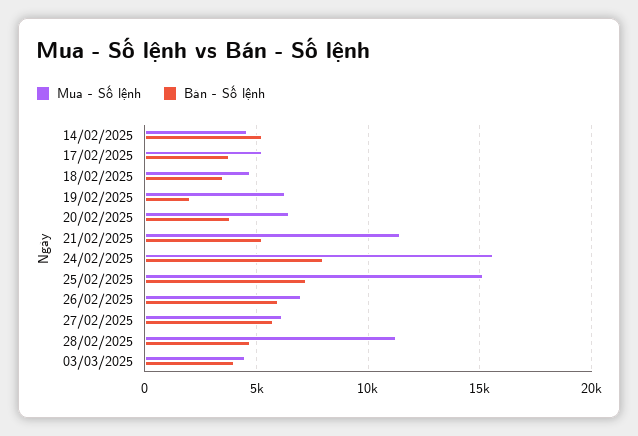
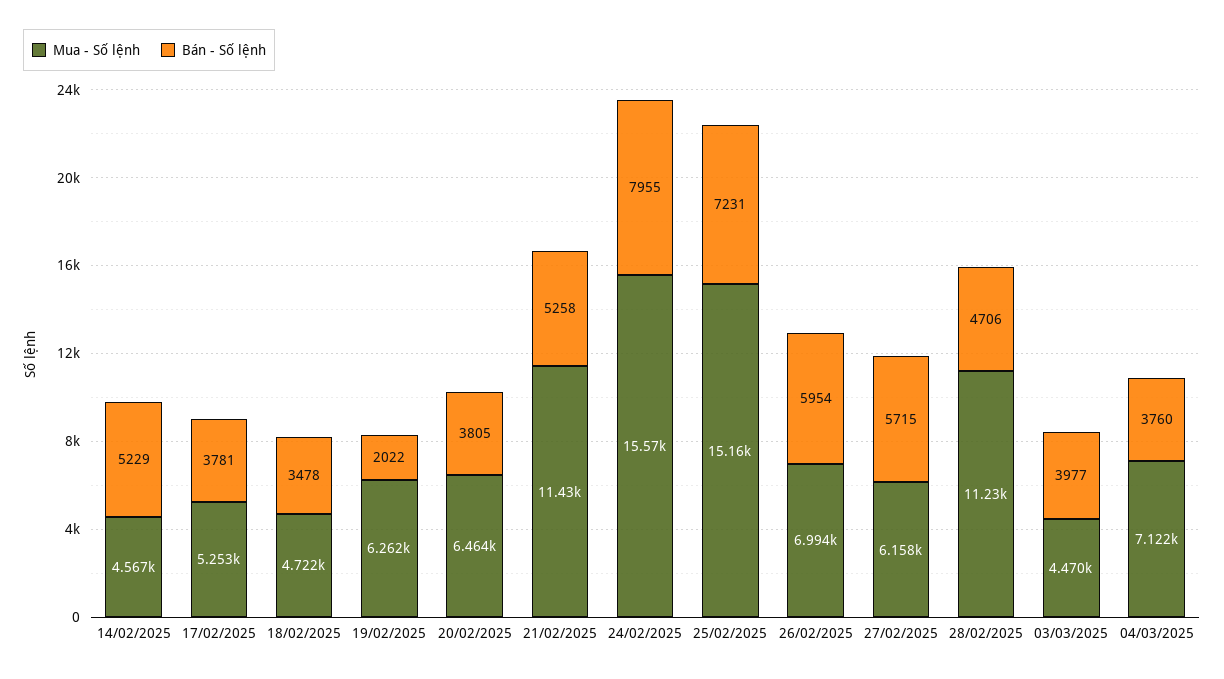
Mua - Số lệnh, 04/03/2025: none -> 7122
Bán - Số lệnh, 04/03/2025: none -> 3760

